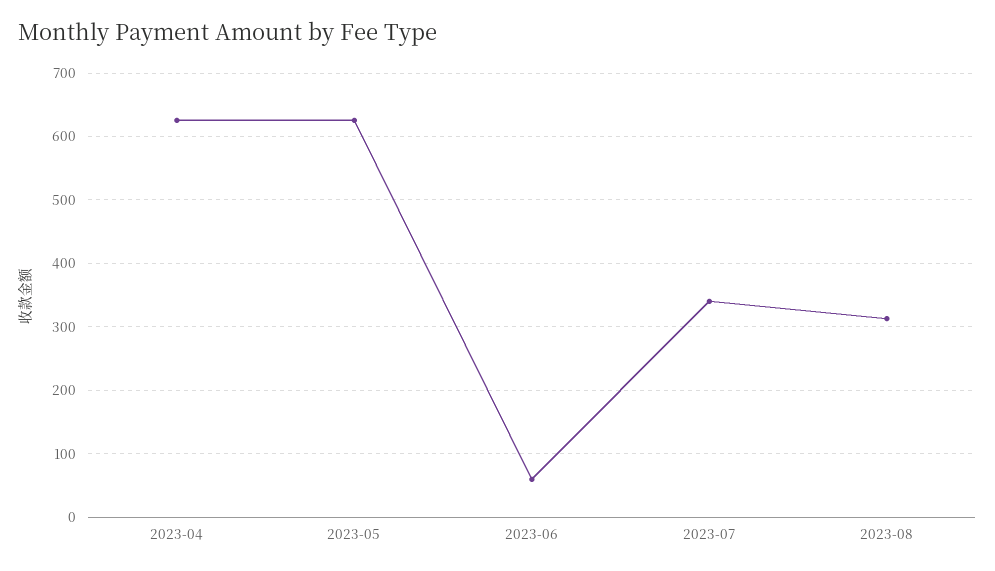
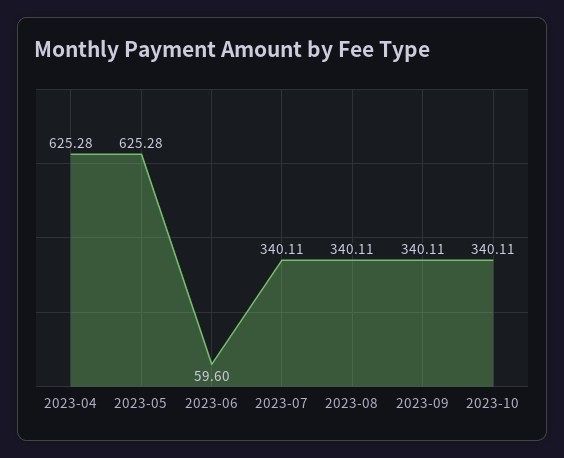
2023-08: 310 -> 340.11
2023-09: none -> 340.11
2023-10: none -> 340.11

